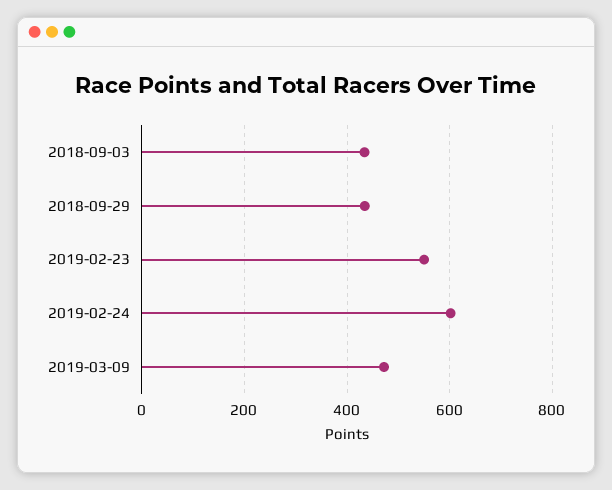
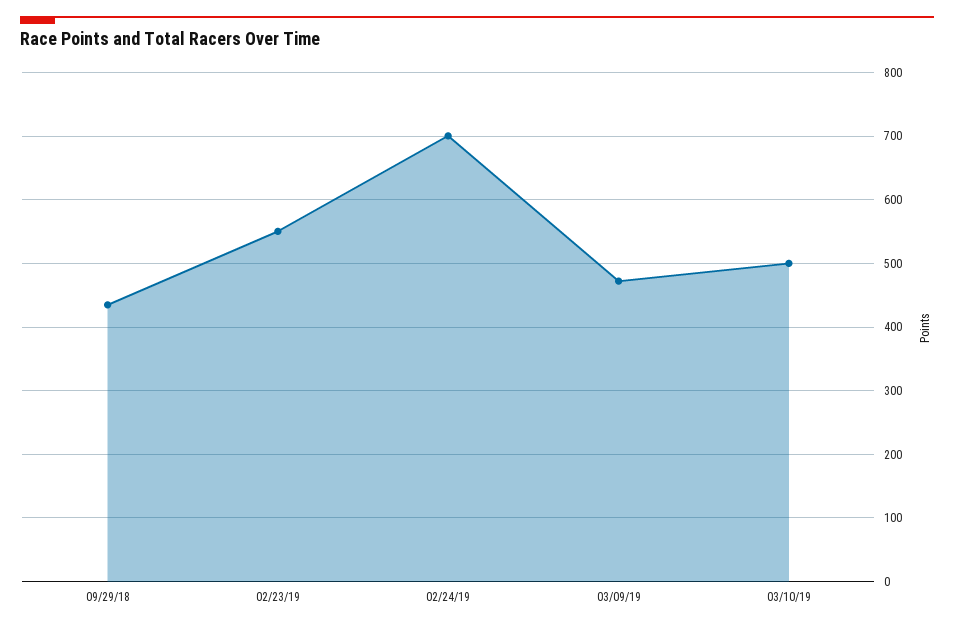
2018-09-03: 440 -> none
2019-02-24: 600 -> 700
03/10/19: none -> 500

